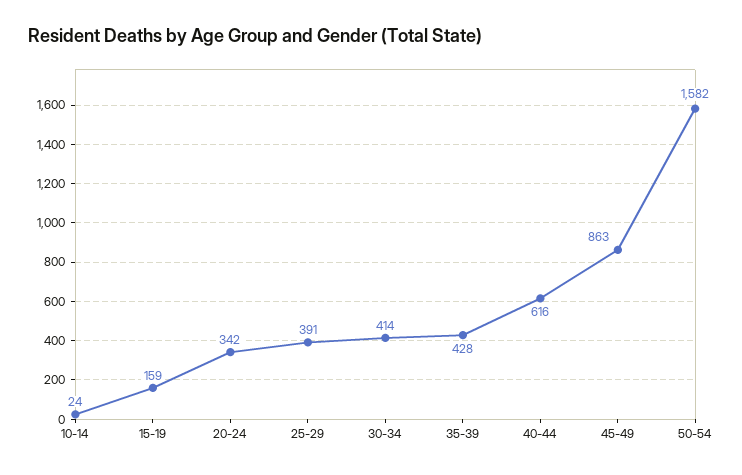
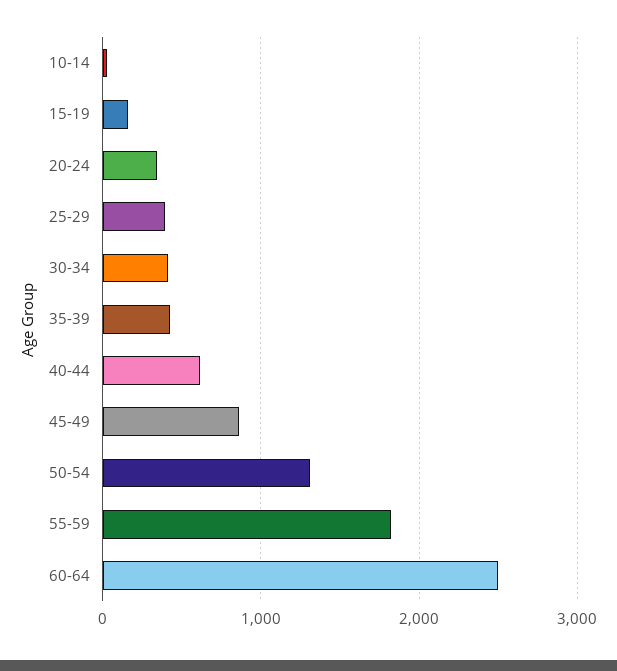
50-54: 1582 -> 1300
55-59: none -> 1800
60-64: none -> 2500

